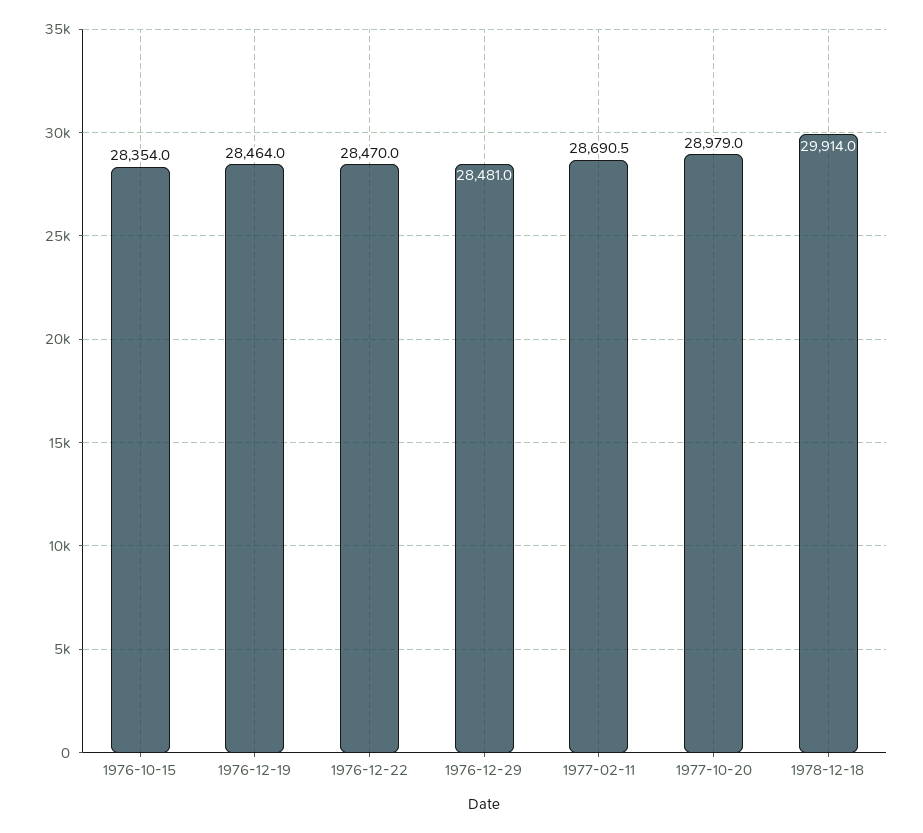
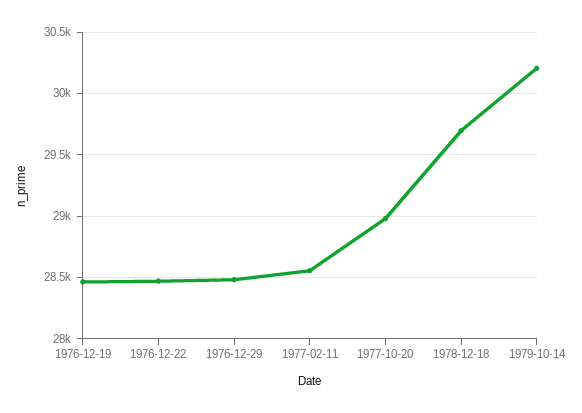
1976-10-15: 28354 -> none
1977-02-11: 28690.5 -> 28550
1978-12-18: 29914 -> 29700
1979-10-14: none -> 30200

